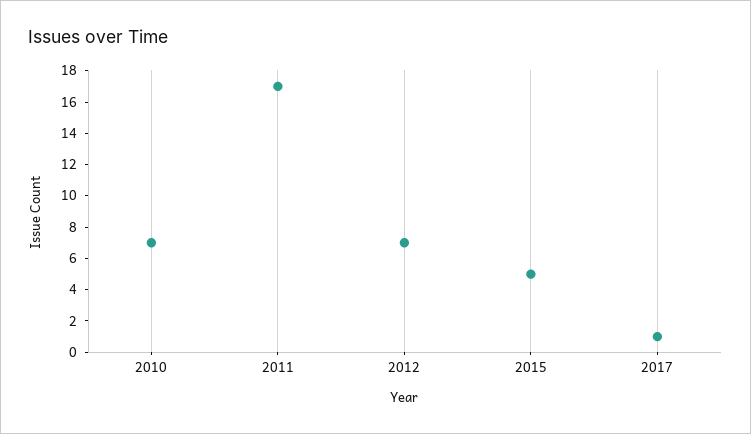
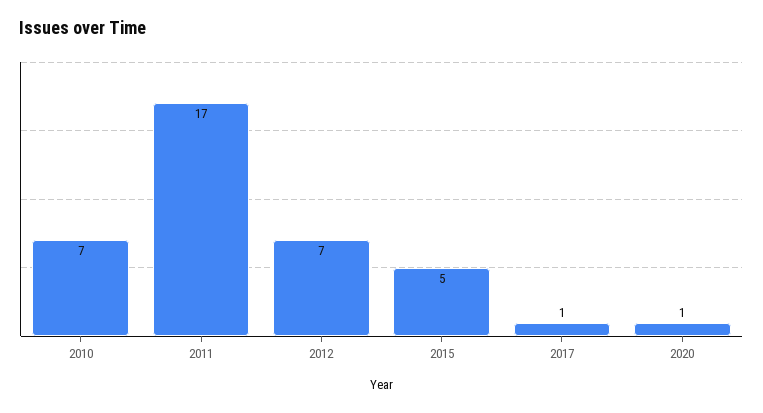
2020: none -> 1

